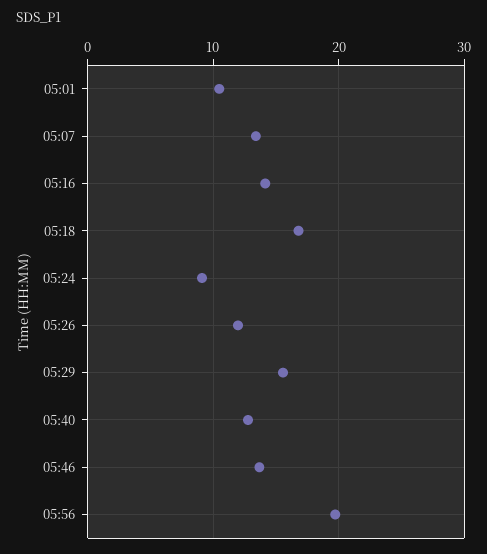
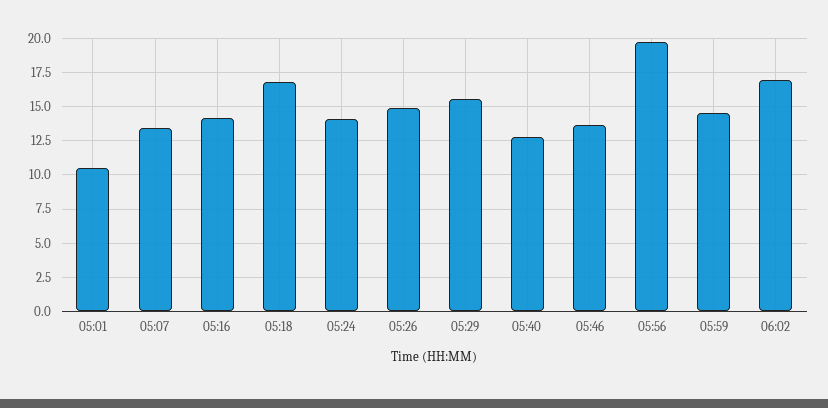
05:24: 9 -> 14
05:26: 12 -> 15
05:59: none -> 14.5
06:02: none -> 17

